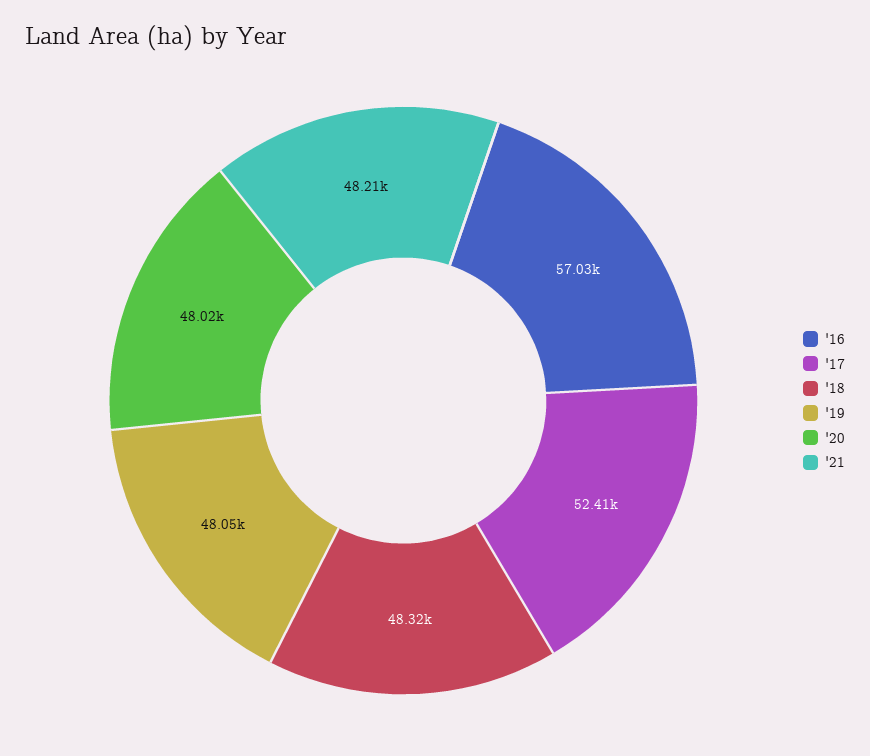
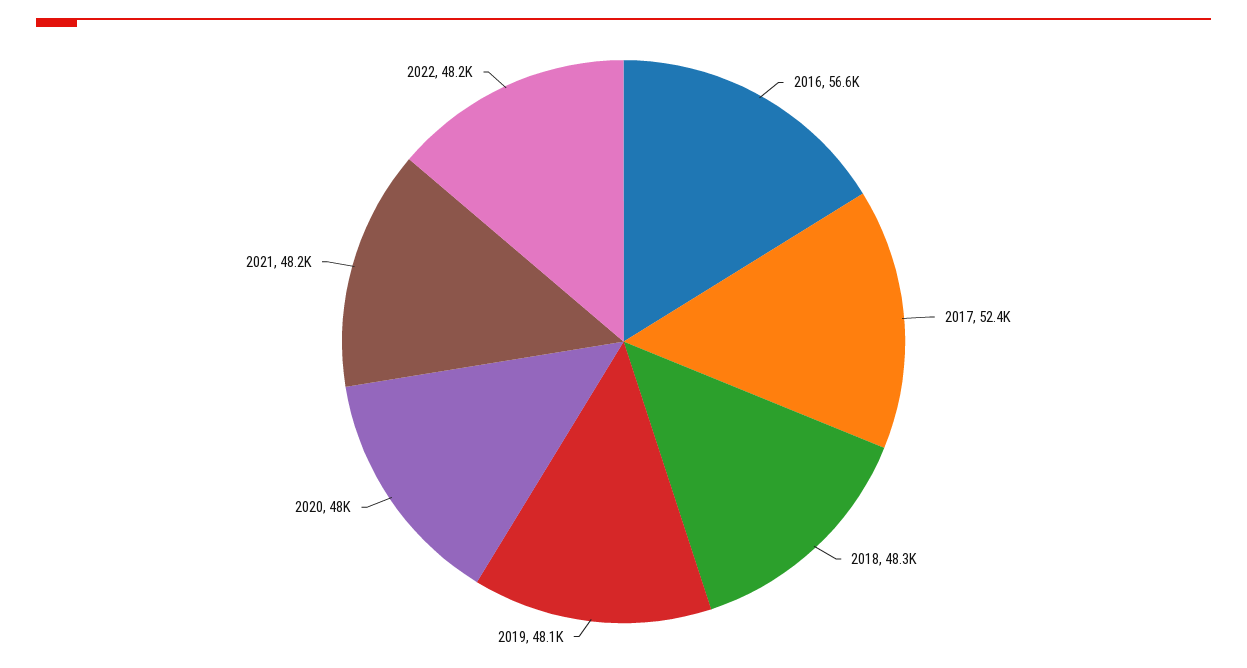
'16: 57030 -> 56600
2022: none -> 48200

